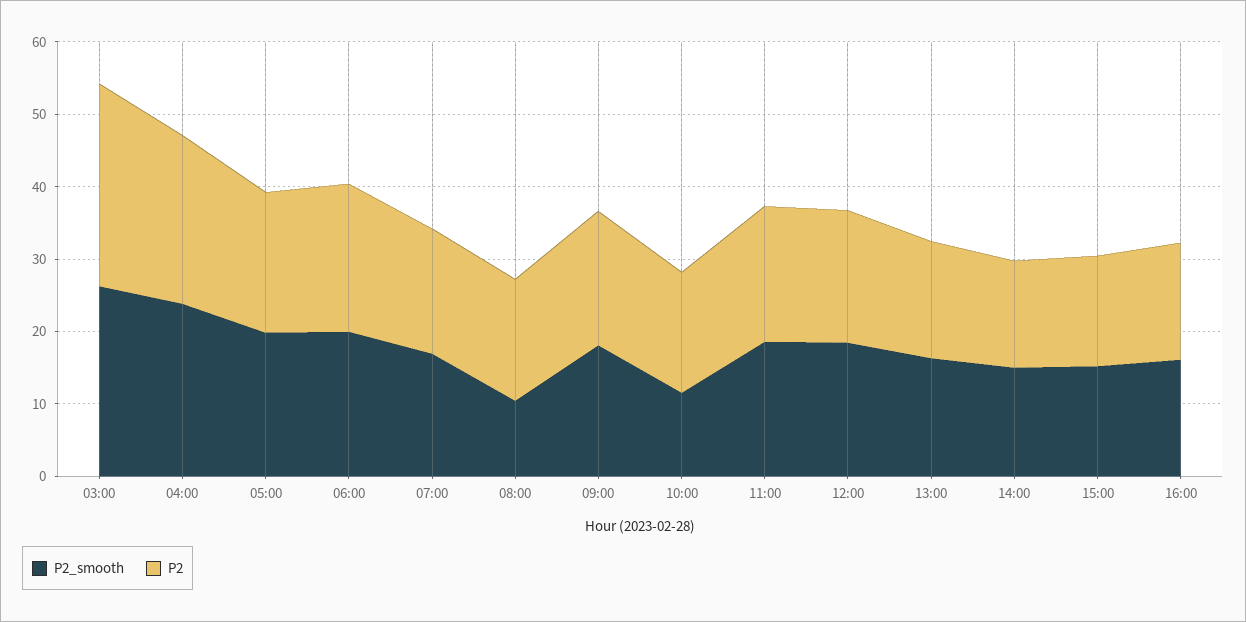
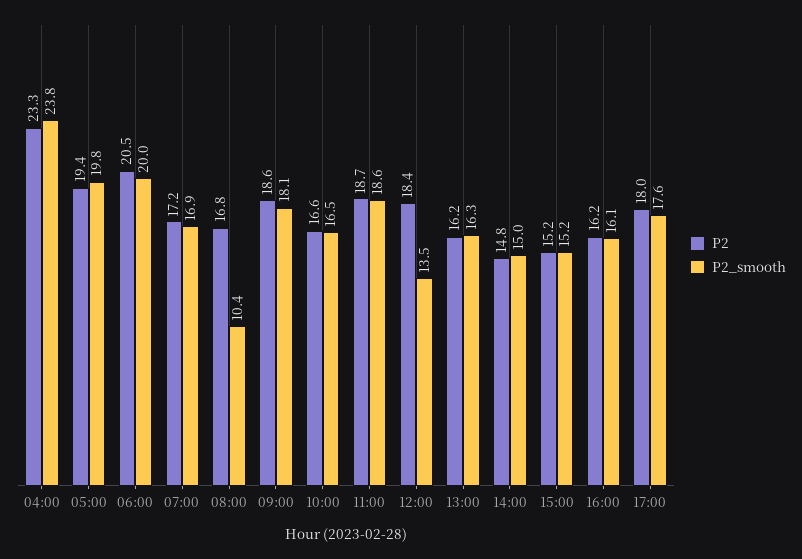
P2_smooth, 03:00: 26 -> none
P2, 03:00: 28 -> none
P2_smooth, 10:00: 12 -> 16.5
P2_smooth, 12:00: 18 -> 13.5
P2, 17:00: none -> 18
P2_smooth, 17:00: none -> 17.6

